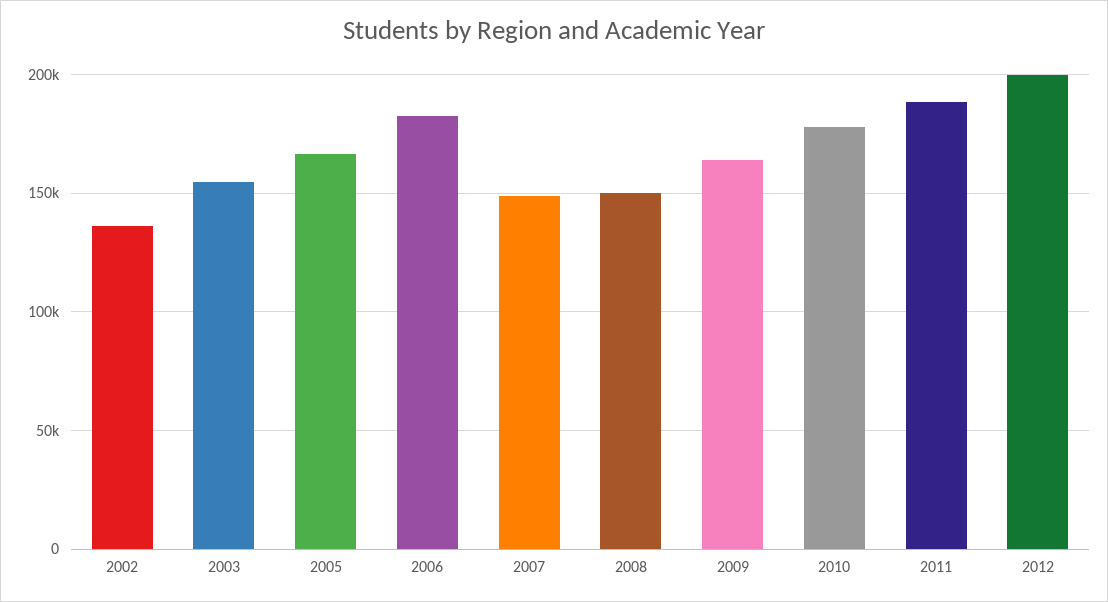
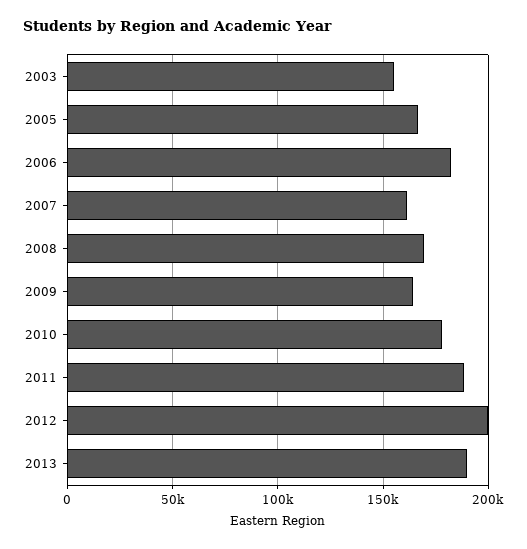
2002: 135000 -> none
2007: 150000 -> 160000
2008: 150000 -> 170000
2013: none -> 190000

